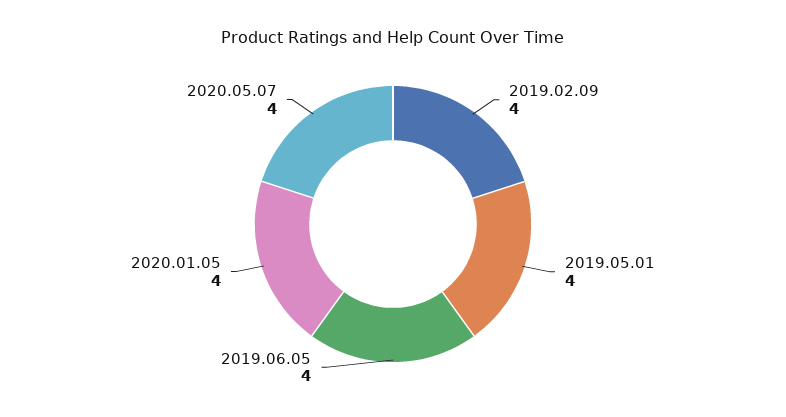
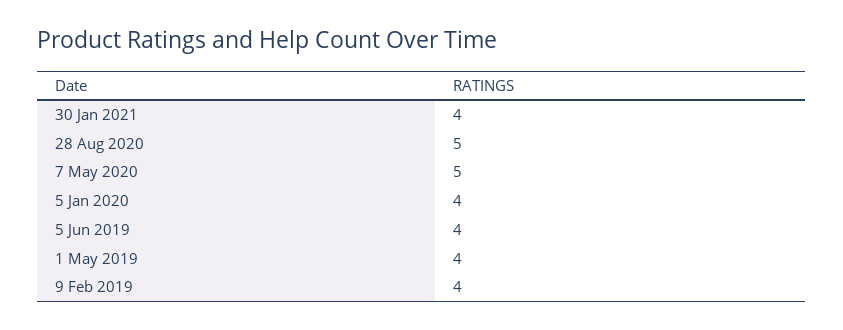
2020.05.07: 4 -> 5
30 Jan 2021: none -> 4
28 Aug 2020: none -> 5

